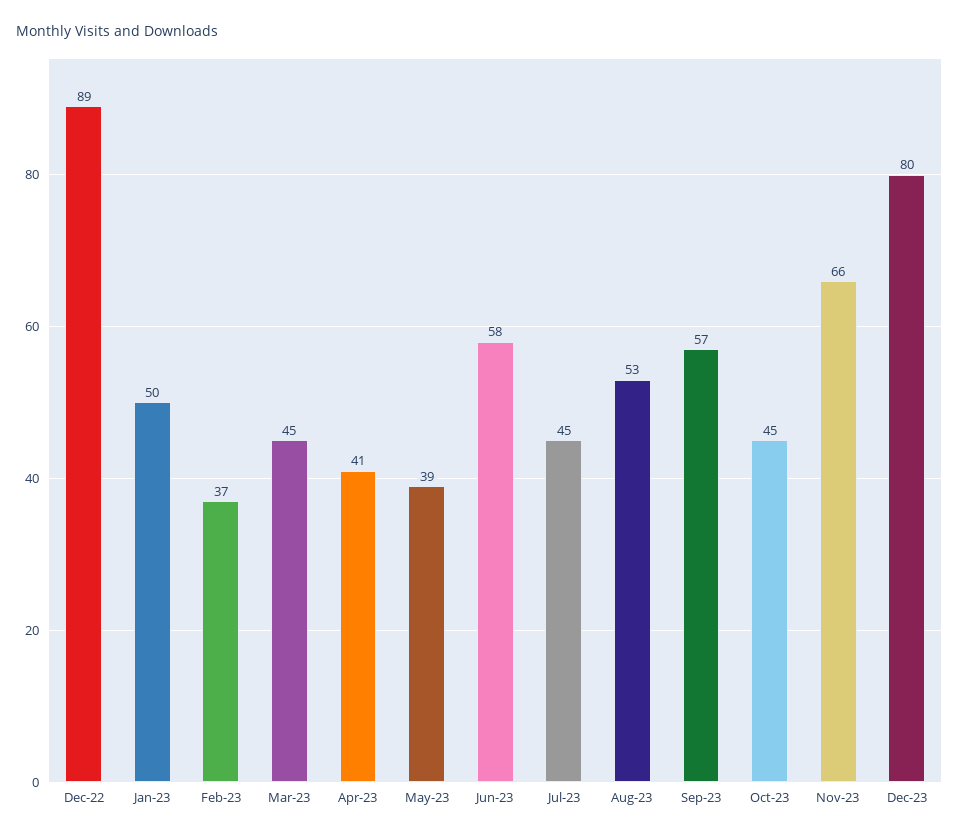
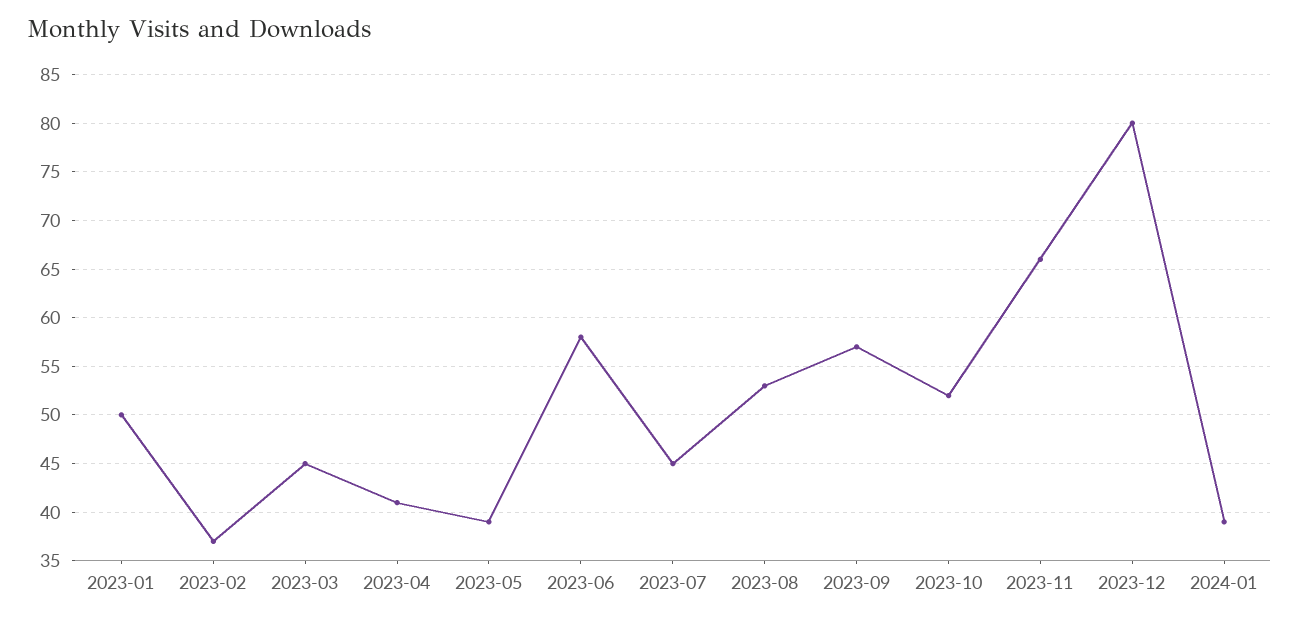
Dec-22: 89 -> none
Oct-23: 45 -> 52
2024-01: none -> 39

